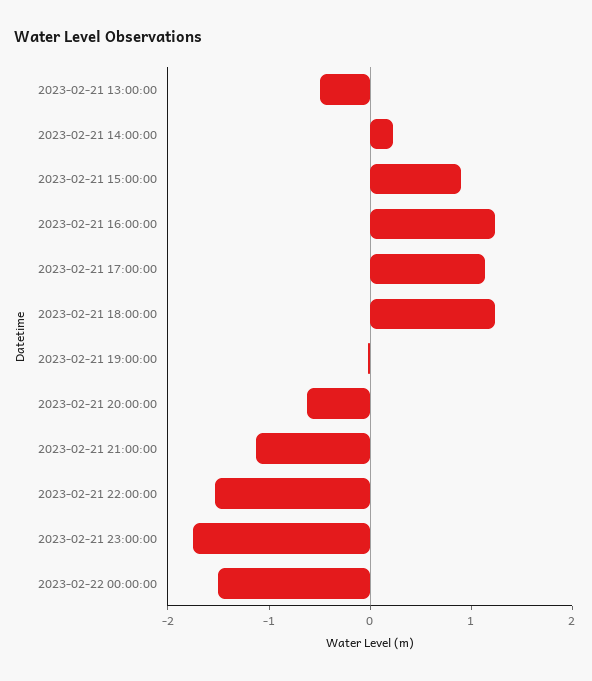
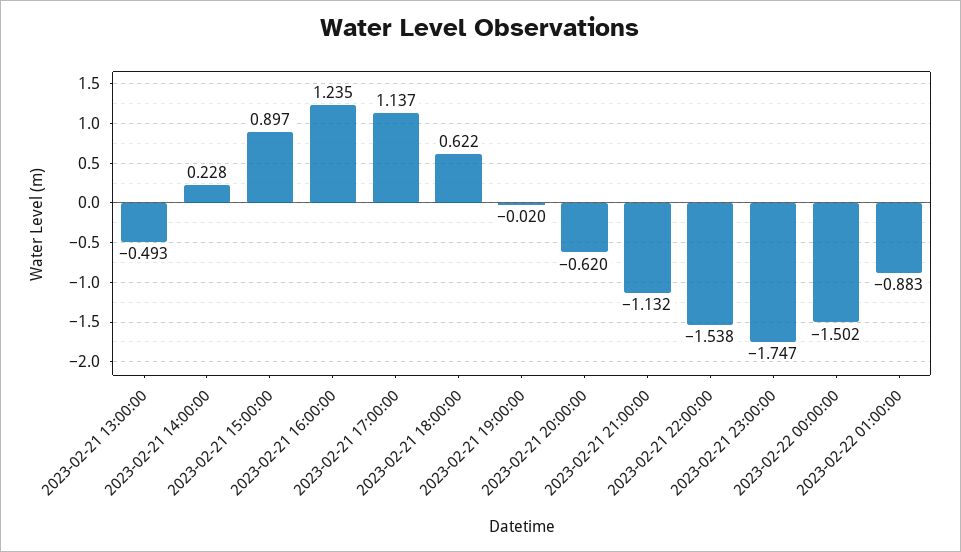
2023-02-21 18:00:00: 1.2 -> 0.622
2023-02-22 01:00:00: none -> -0.883

